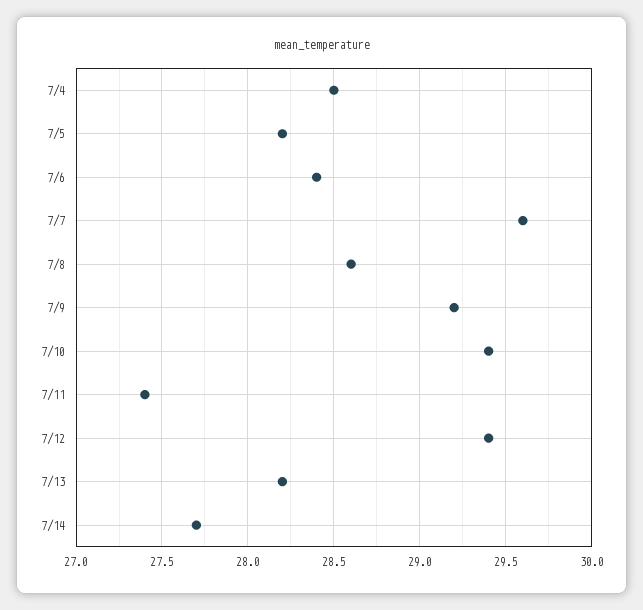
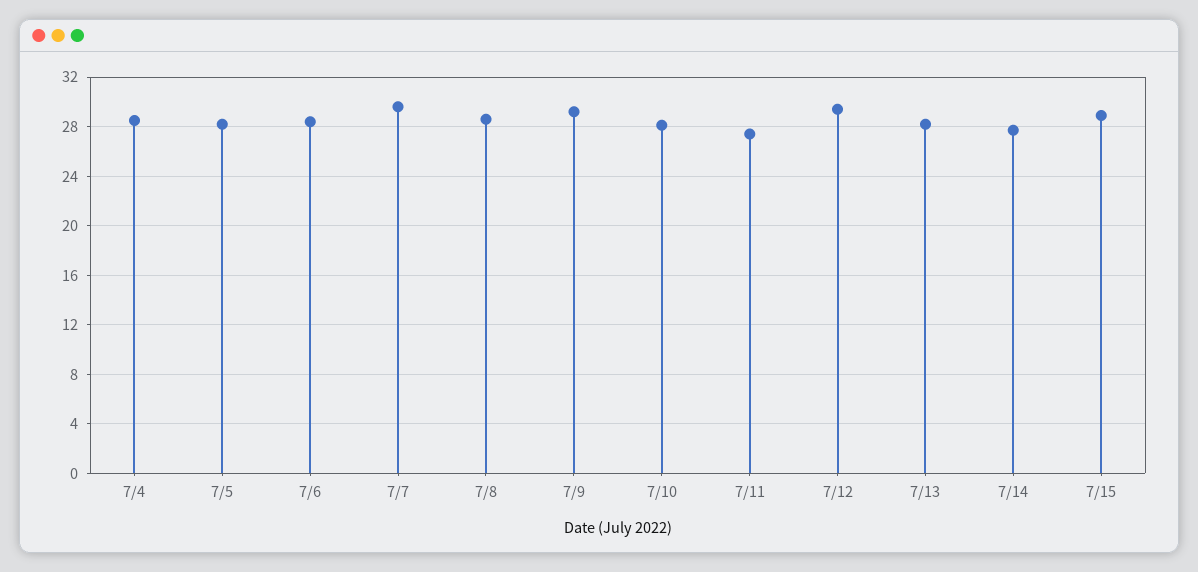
7/10: 29.4 -> 28
7/15: none -> 29

